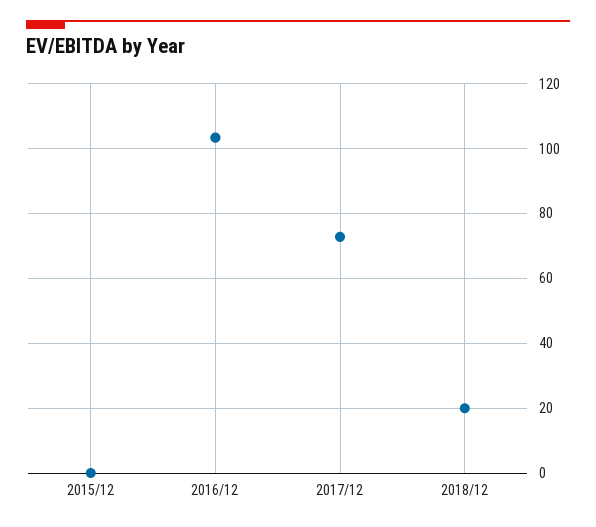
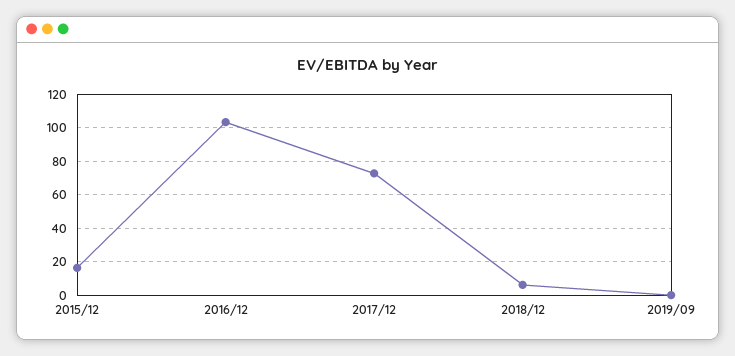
2015/12: 0 -> 15
2018/12: 20 -> 5
2019/09: none -> 0

